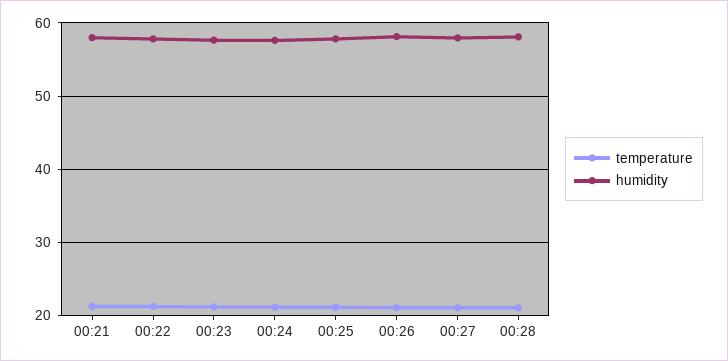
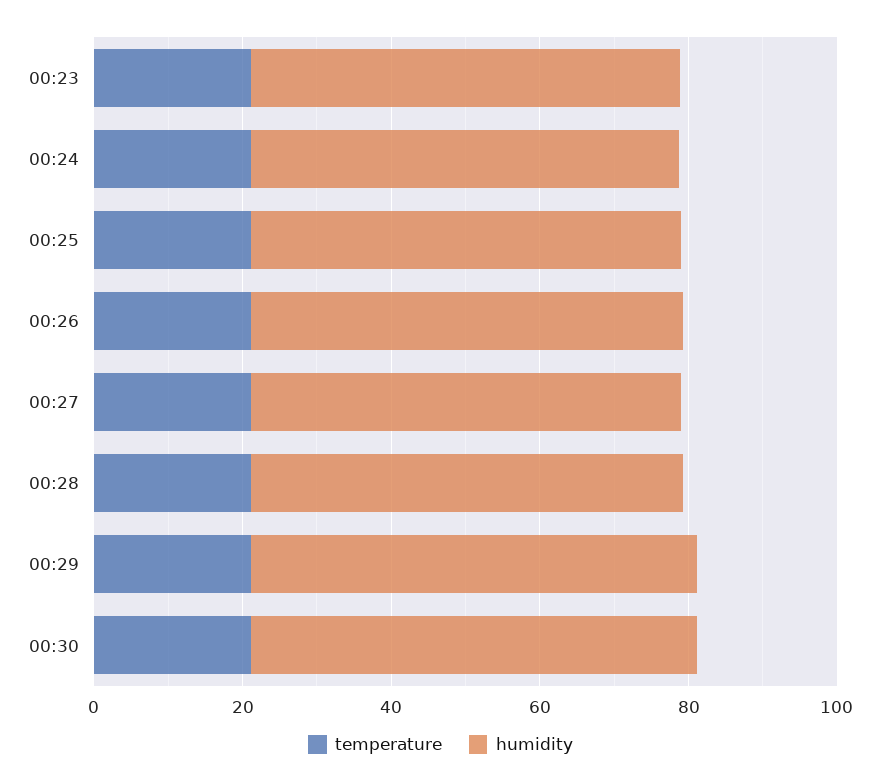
temperature, 00:21: 21 -> none
humidity, 00:21: 58 -> none
temperature, 00:22: 21 -> none
humidity, 00:22: 58 -> none
temperature, 00:29: none -> 20
humidity, 00:29: none -> 60
temperature, 00:30: none -> 20
humidity, 00:30: none -> 60

